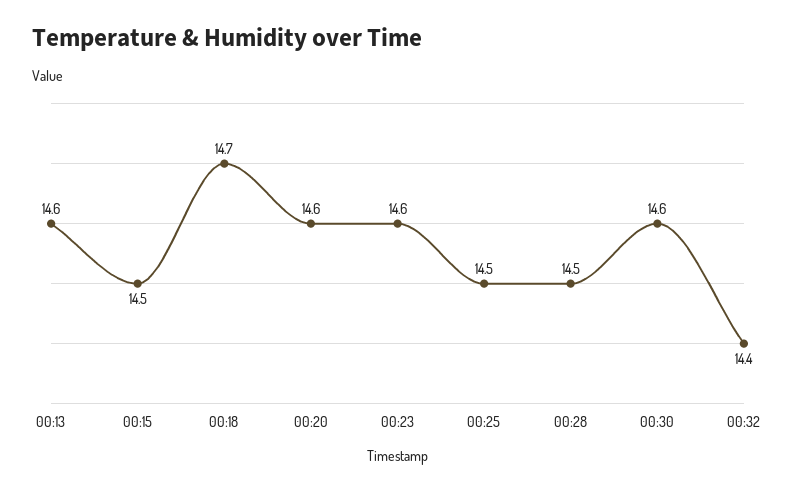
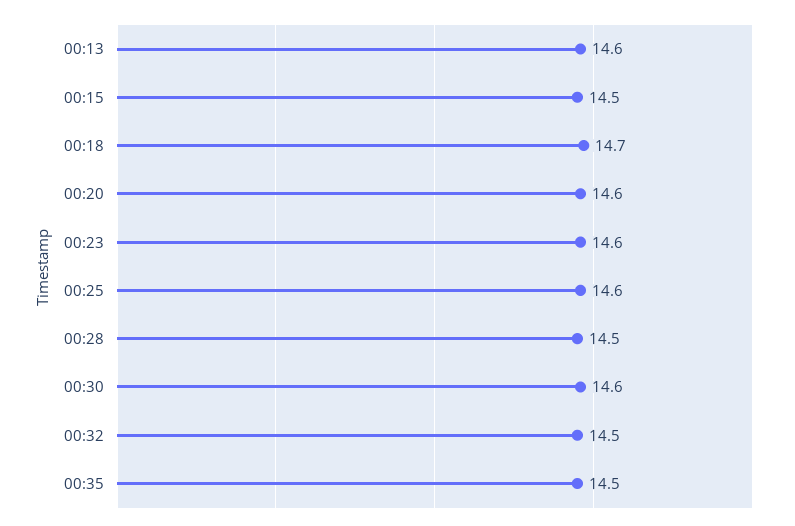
00:25: 14.5 -> 14.6
00:32: 14.4 -> 14.5
00:35: none -> 14.5

